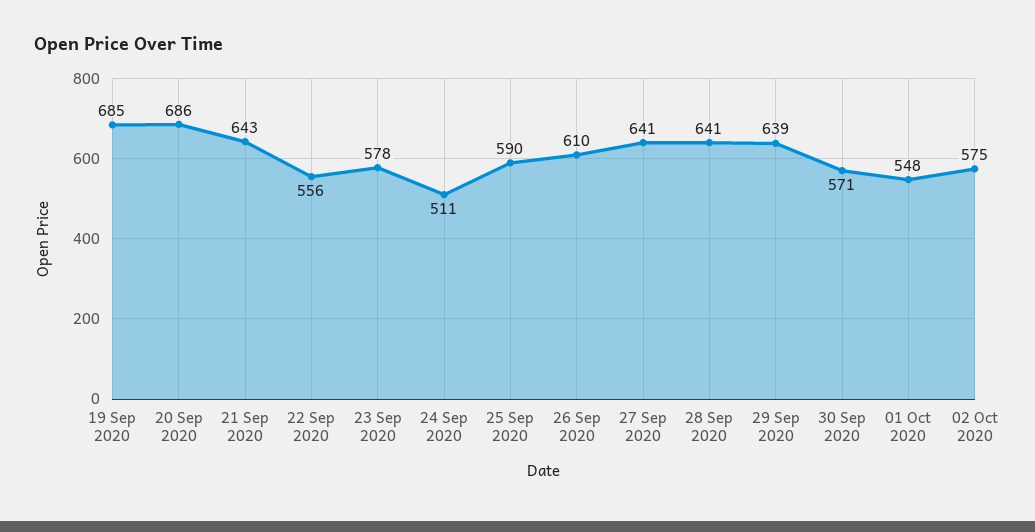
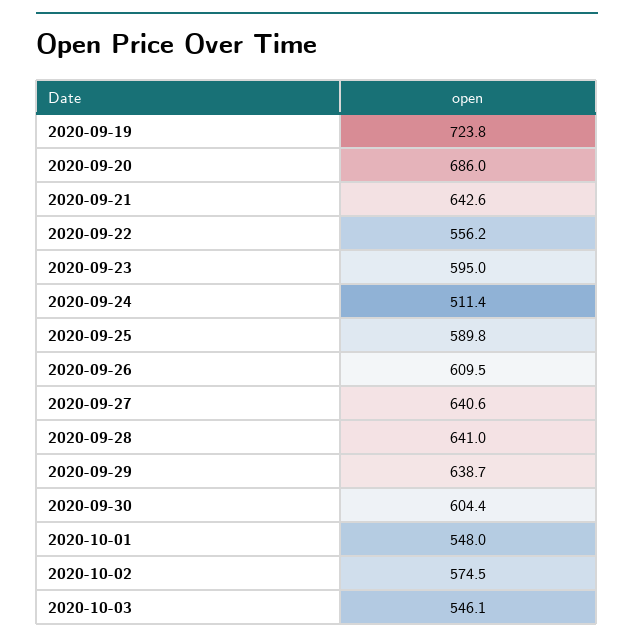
19 Sep 2020: 685 -> 723.8
23 Sep 2020: 578 -> 595
30 Sep 2020: 571 -> 604.4
2020-10-03: none -> 546.1

